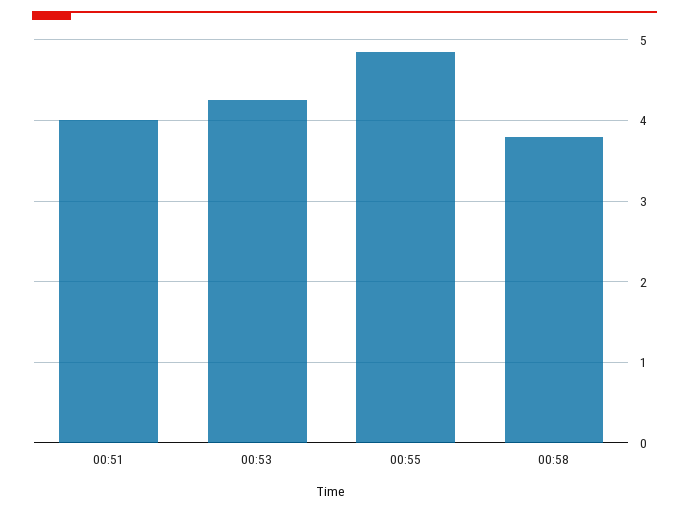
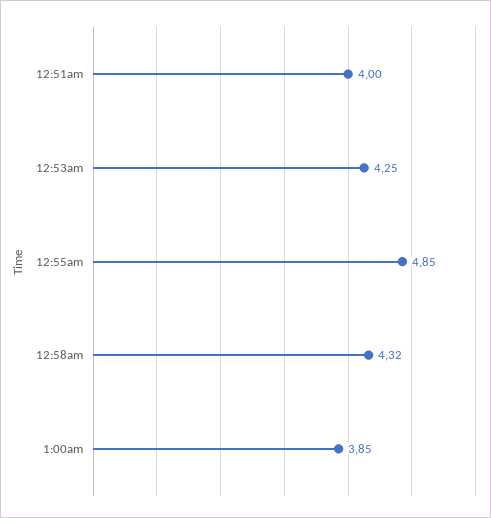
00:58: 3.8 -> 4.32
1:00am: none -> 3.85

